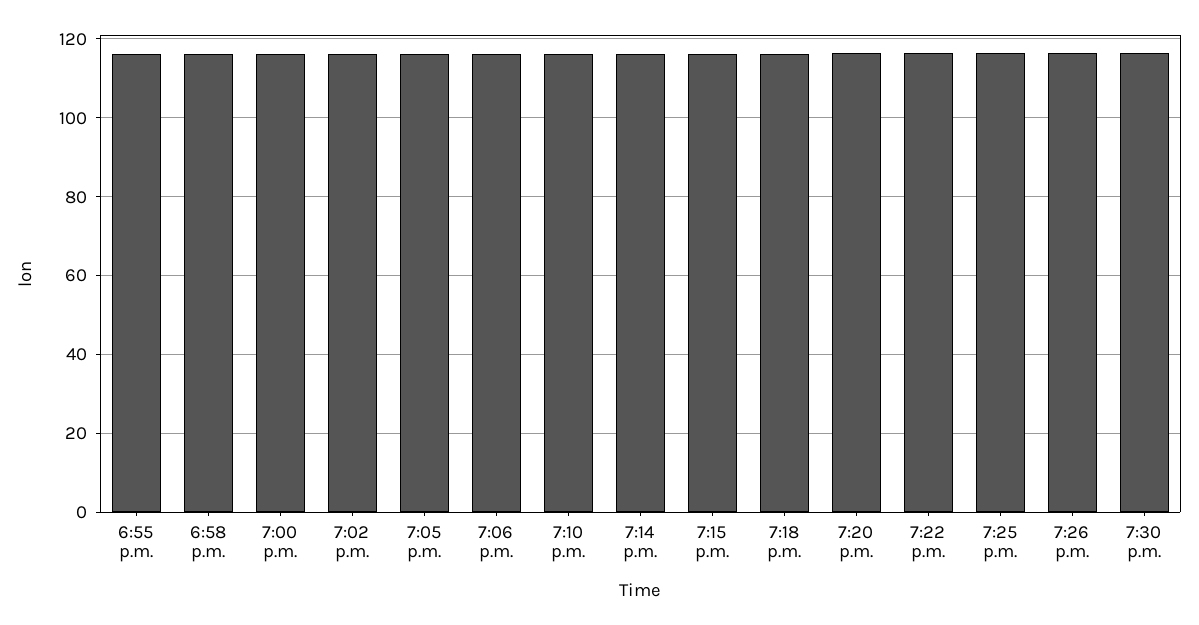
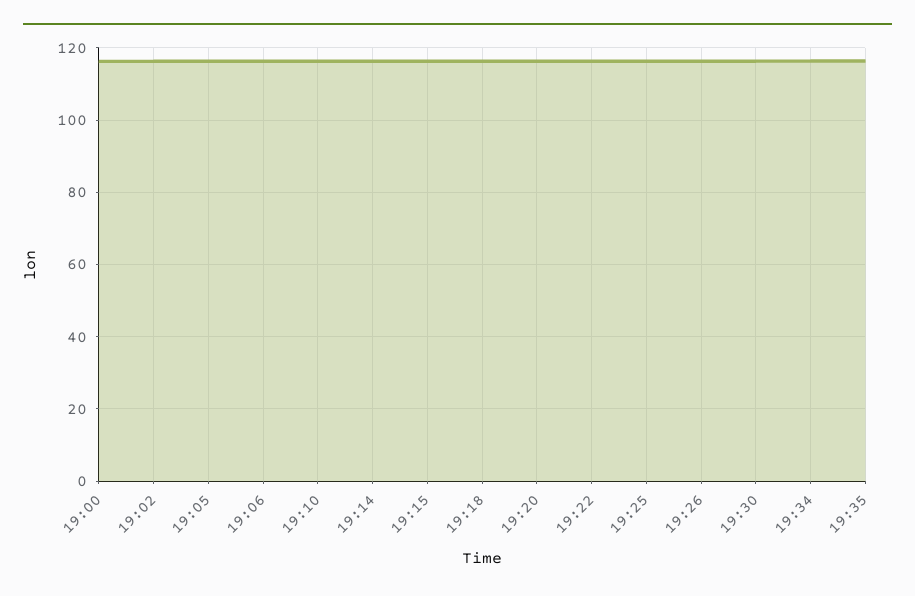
6:55 p.m.: 116 -> none
6:58 p.m.: 116 -> none
19:34: none -> 116
19:35: none -> 116

